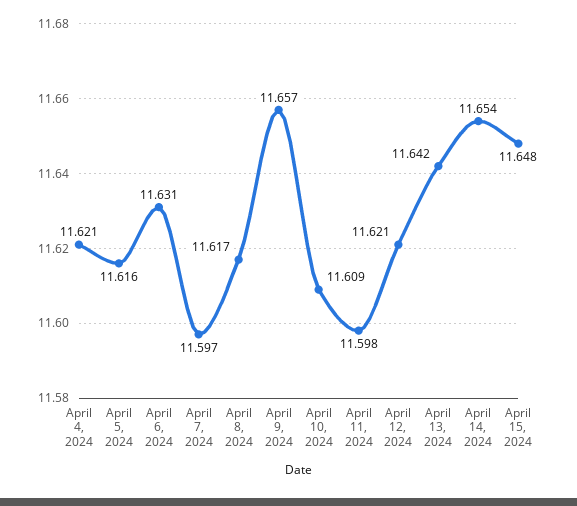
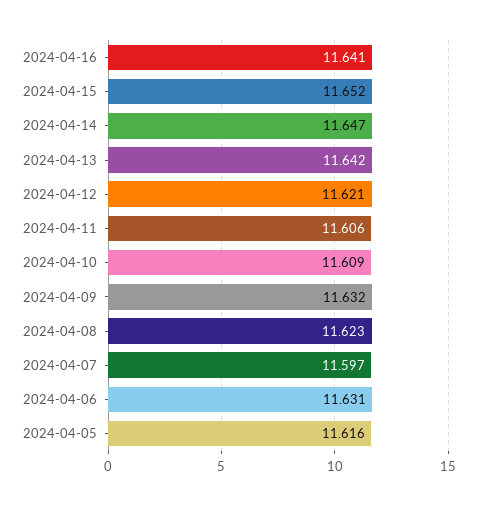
April 4, 2024: 11.621 -> none
April 8, 2024: 11.617 -> 11.623
April 9, 2024: 11.657 -> 11.632
April 11, 2024: 11.598 -> 11.606
April 14, 2024: 11.654 -> 11.647
April 15, 2024: 11.648 -> 11.652
2024-04-16: none -> 11.641

